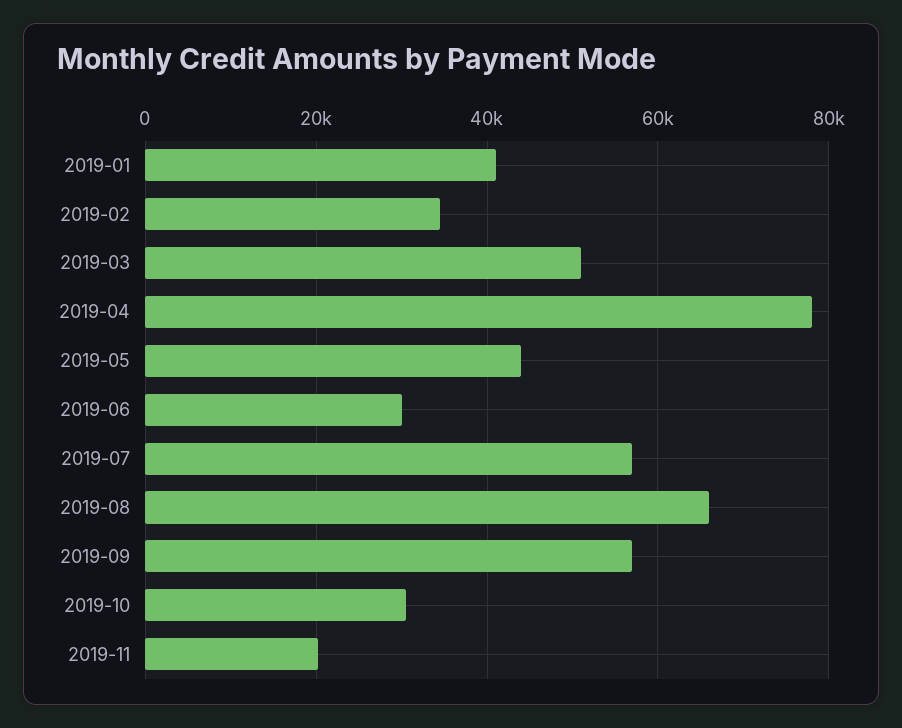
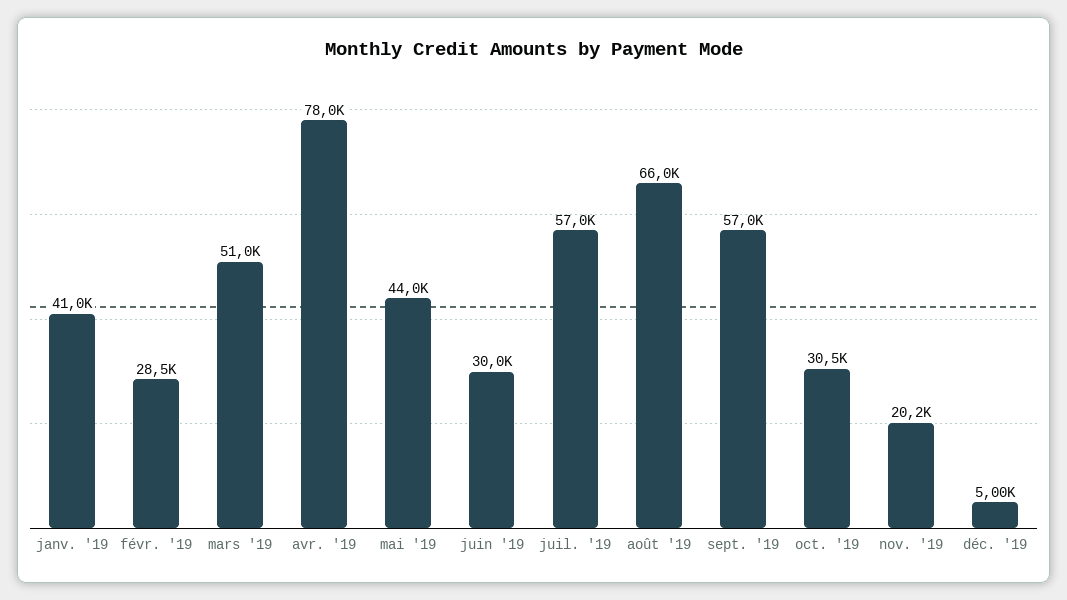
2019-02: 34000 -> 28500
déc. '19: none -> 5000

